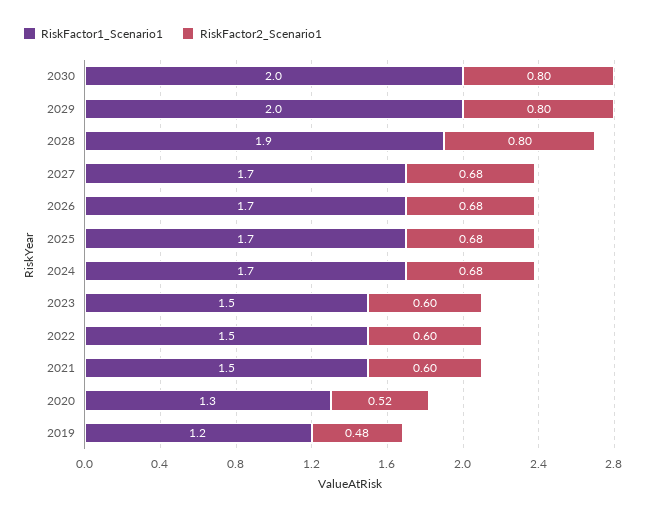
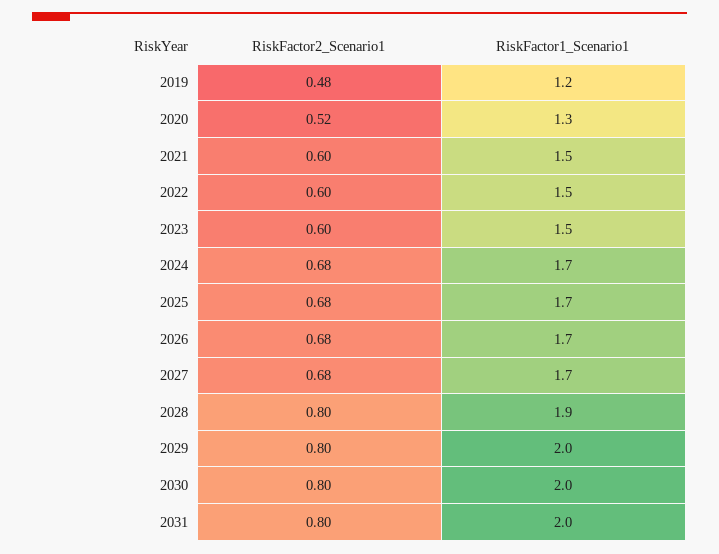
RiskFactor2_Scenario1, 2031: none -> 0.8
RiskFactor1_Scenario1, 2031: none -> 2

